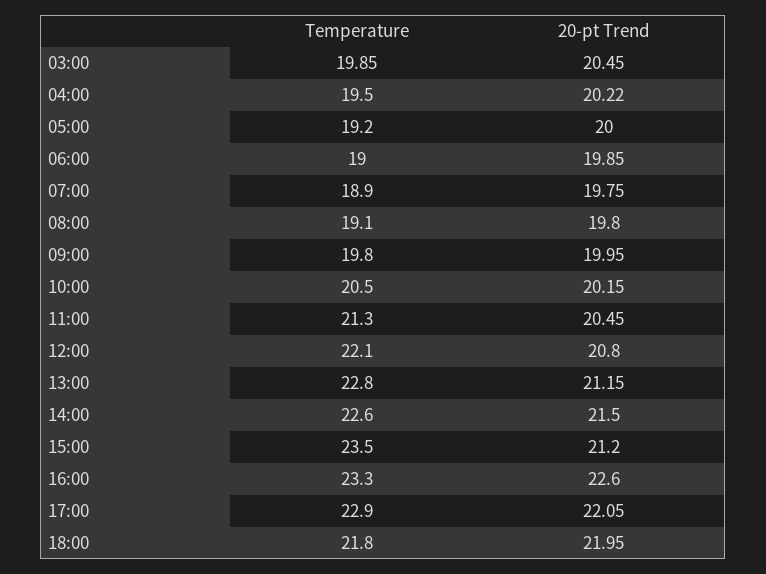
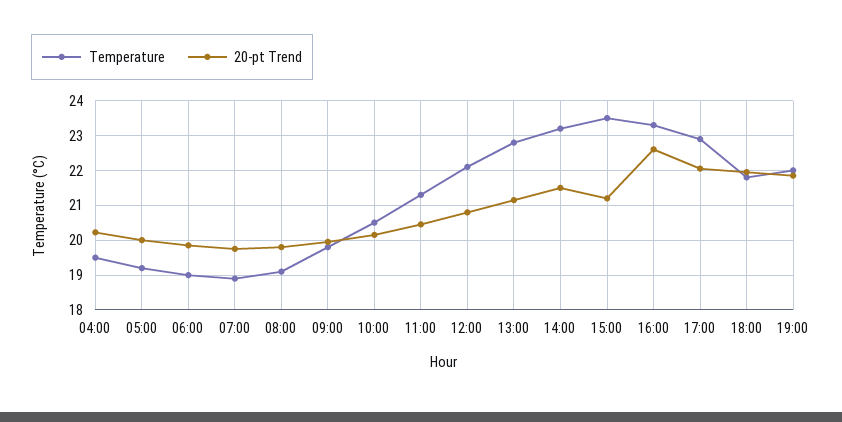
Temperature, 03:00: 19.85 -> none
20-pt Trend, 03:00: 20.45 -> none
Temperature, 14:00: 22.6 -> 23.2
Temperature, 19:00: none -> 22
20-pt Trend, 19:00: none -> 21.8

